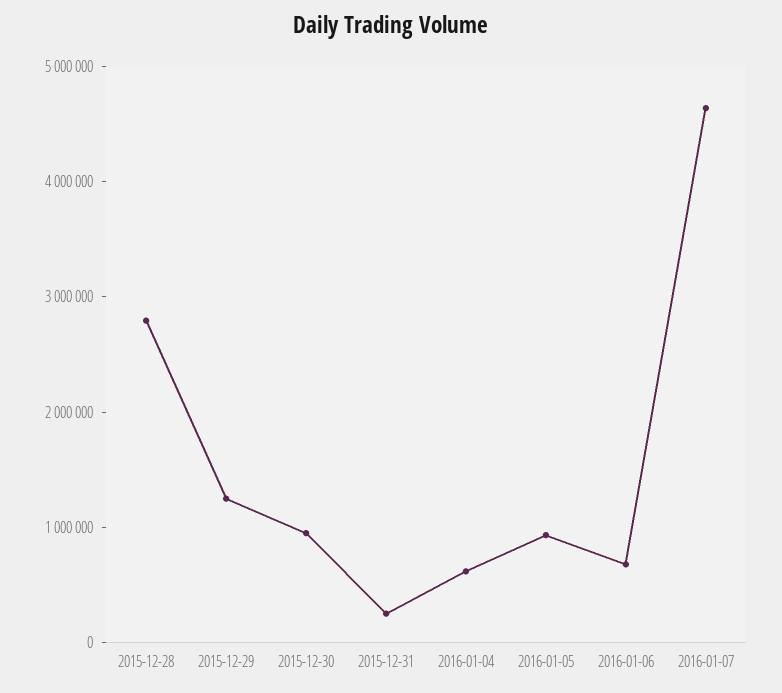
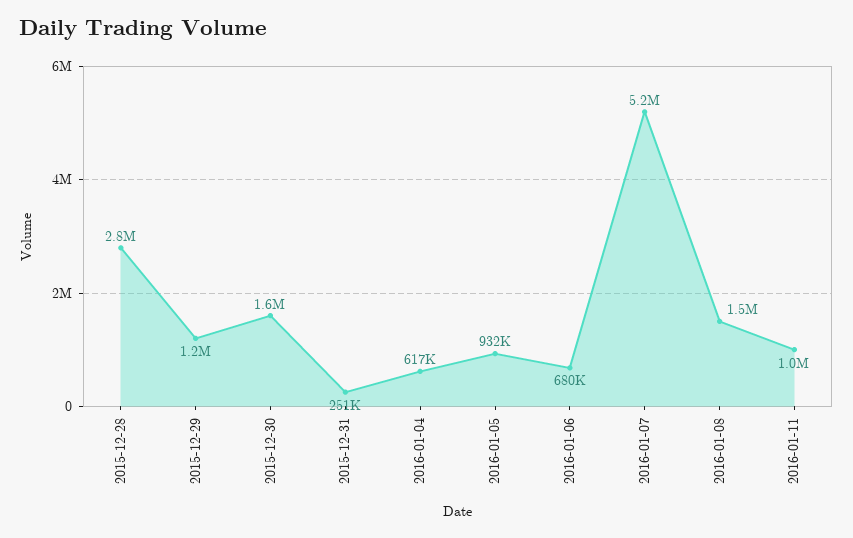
2015-12-30: 1000000 -> 1600000
2016-01-07: 4600000 -> 5200000
2016-01-08: none -> 1500000
2016-01-11: none -> 1000000

